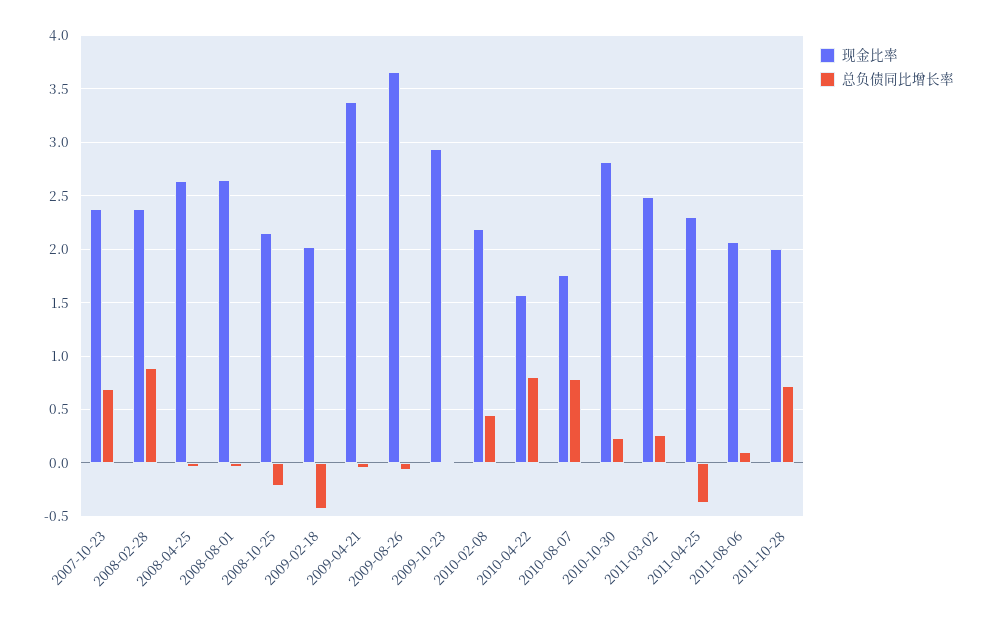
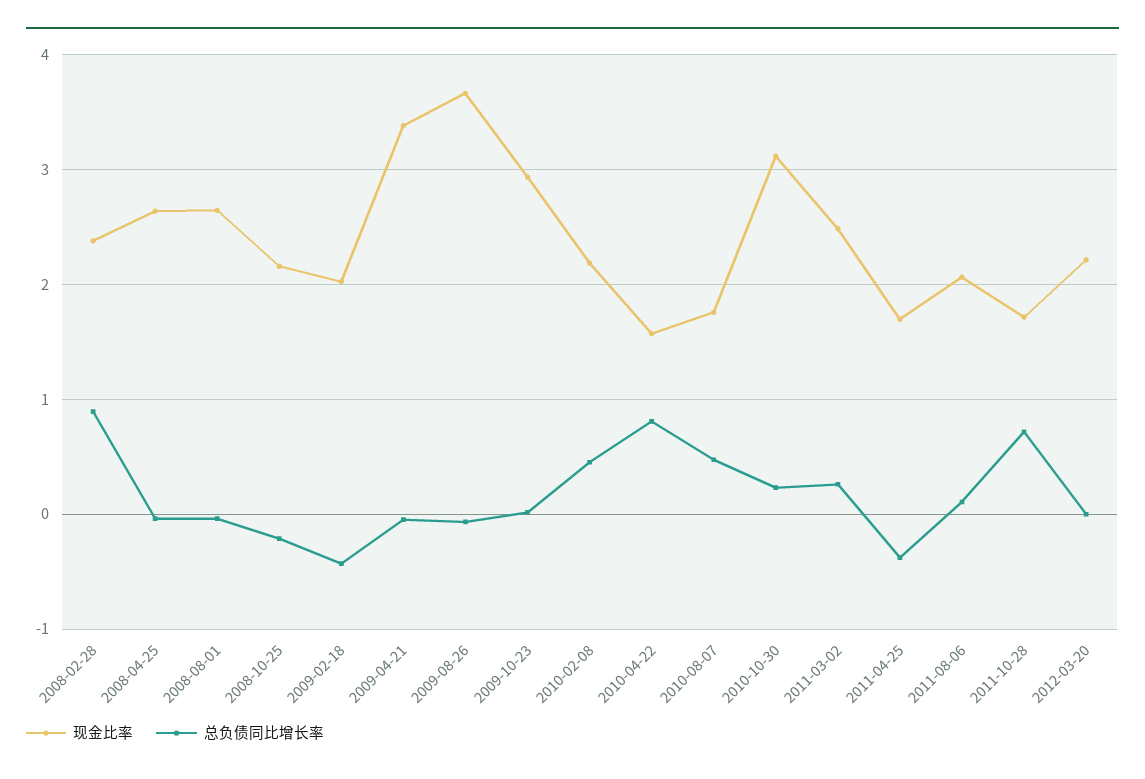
现金比率, 2007-10-23: 2.4 -> none
总负债同比增长率, 2007-10-23: 0.7 -> none
总负债同比增长率, 2010-08-07: 0.8 -> 0.5
现金比率, 2010-10-30: 2.8 -> 3.1
现金比率, 2011-04-25: 2.3 -> 1.7
现金比率, 2011-10-28: 2 -> 1.7
现金比率, 2012-03-20: none -> 2.2
总负债同比增长率, 2012-03-20: none -> 0

